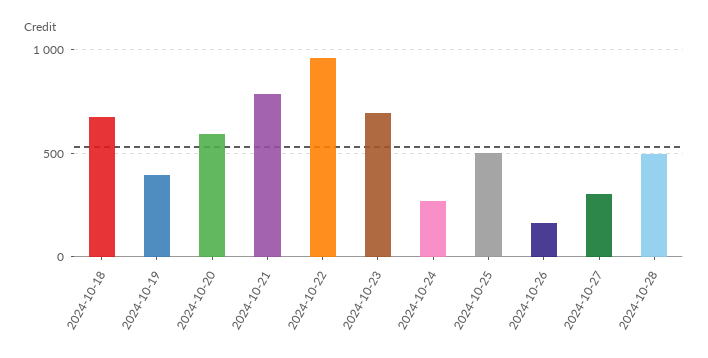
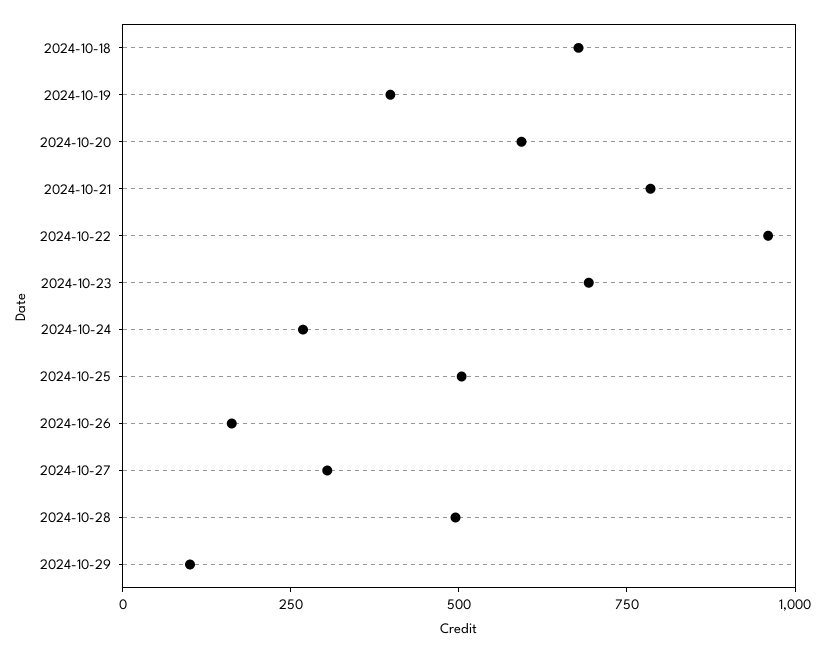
2024-10-29: none -> 100

